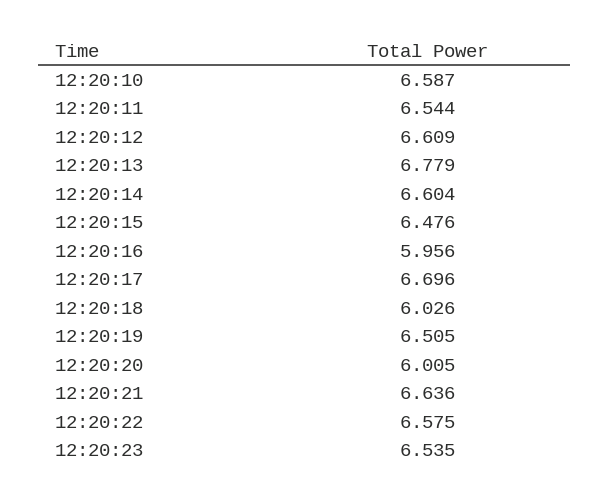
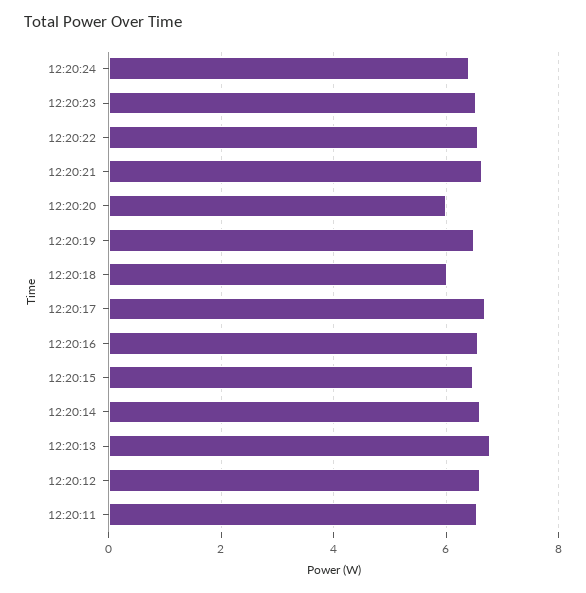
12:20:10: 6.587 -> none
12:20:16: 5.956 -> 6.6
12:20:24: none -> 6.4

